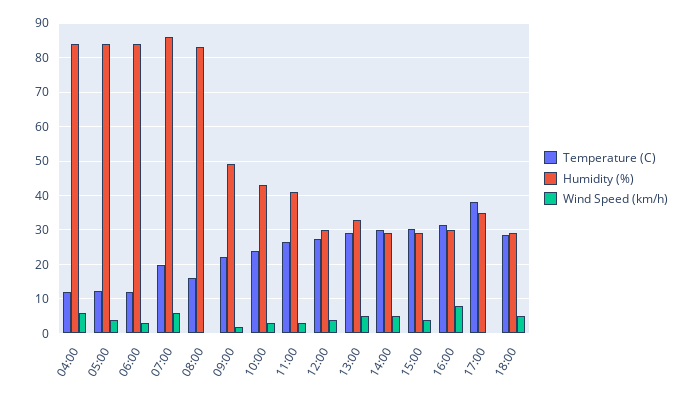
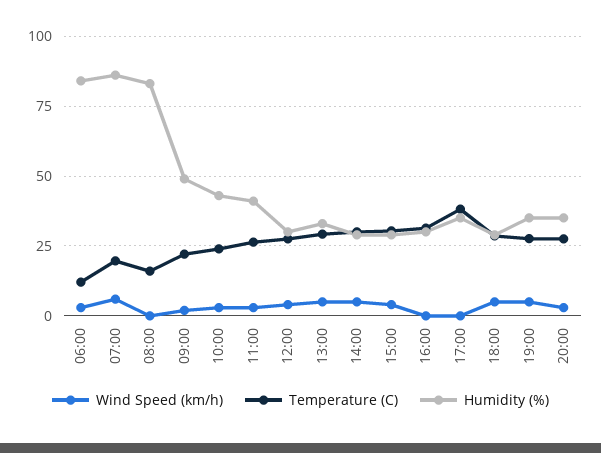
Temperature (C), 04:00: 12 -> none
Humidity (%), 04:00: 84 -> none
Wind Speed (km/h), 04:00: 6 -> none
Temperature (C), 05:00: 12 -> none
Humidity (%), 05:00: 84 -> none
Wind Speed (km/h), 05:00: 4 -> none
Wind Speed (km/h), 16:00: 8 -> 0
Wind Speed (km/h), 19:00: none -> 5
Temperature (C), 19:00: none -> 27.5
Humidity (%), 19:00: none -> 35
Wind Speed (km/h), 20:00: none -> 2.5
Temperature (C), 20:00: none -> 27.5
Humidity (%), 20:00: none -> 35

